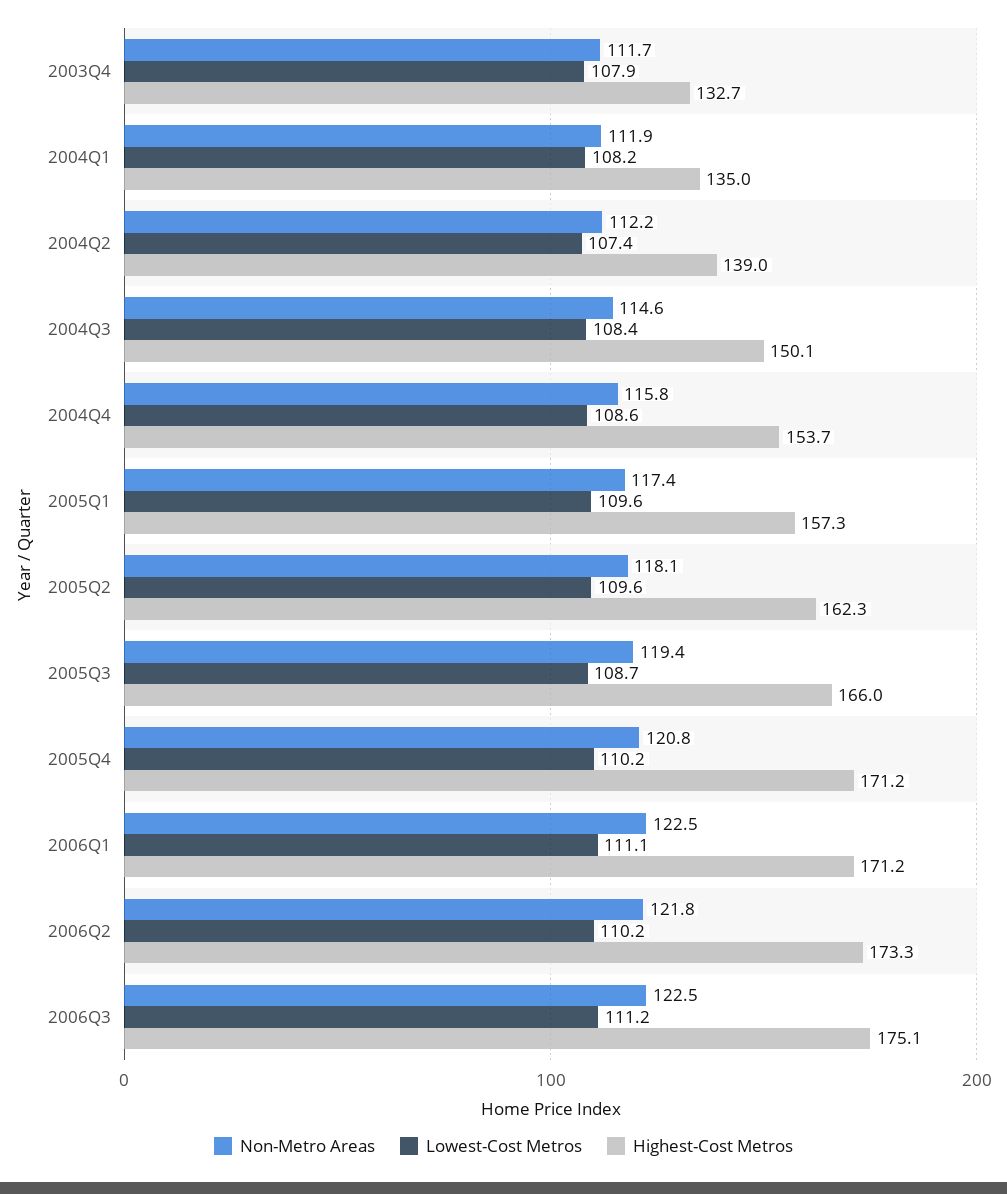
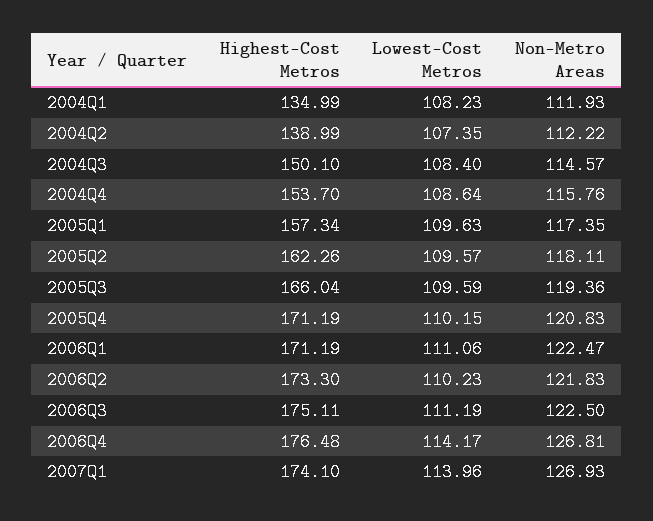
Non-Metro Areas, 2003Q4: 111.7 -> none
Lowest-Cost Metros, 2003Q4: 107.9 -> none
Highest-Cost Metros, 2003Q4: 132.7 -> none
Lowest-Cost Metros, 2005Q3: 108.7 -> 109.59
Highest-Cost Metros, 2006Q4: none -> 176.48
Lowest-Cost Metros, 2006Q4: none -> 114.17
Non-Metro Areas, 2006Q4: none -> 126.81
Highest-Cost Metros, 2007Q1: none -> 174.1
Lowest-Cost Metros, 2007Q1: none -> 113.96
Non-Metro Areas, 2007Q1: none -> 126.93

